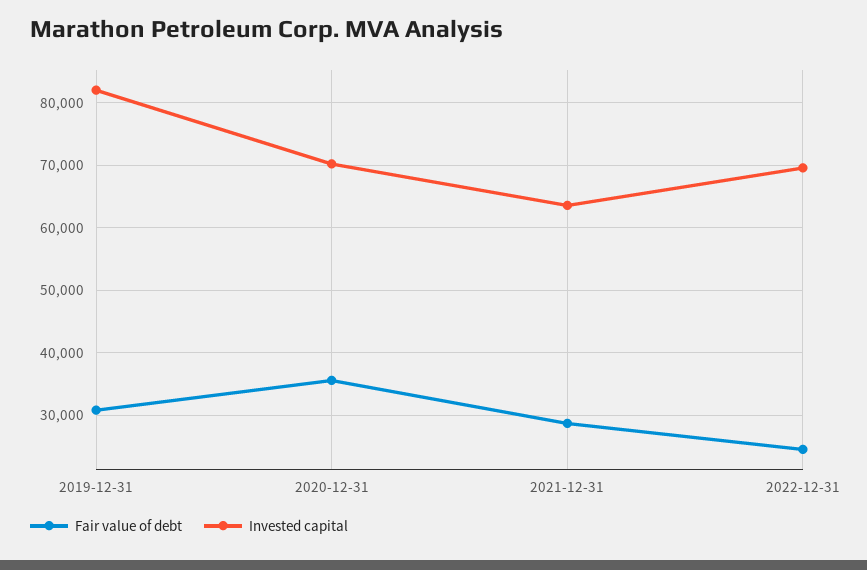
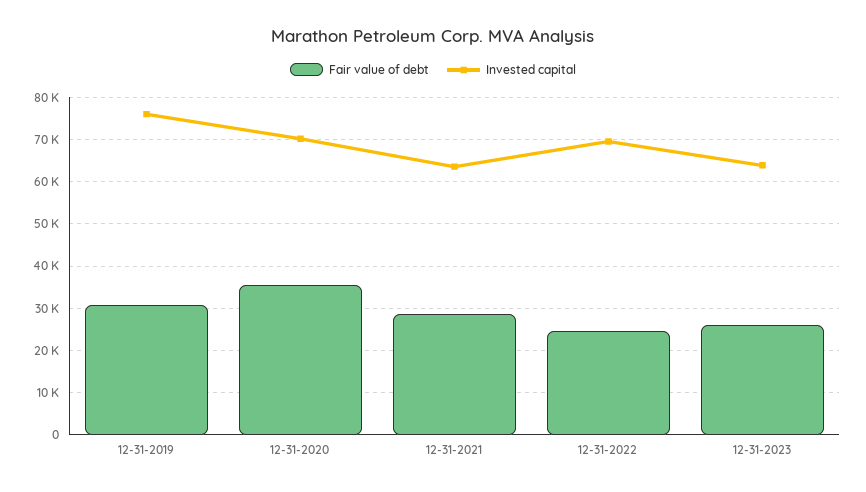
Invested capital, 2019-12-31: 82000 -> 76000
Fair value of debt, 12-31-2023: none -> 26000
Invested capital, 12-31-2023: none -> 64000

